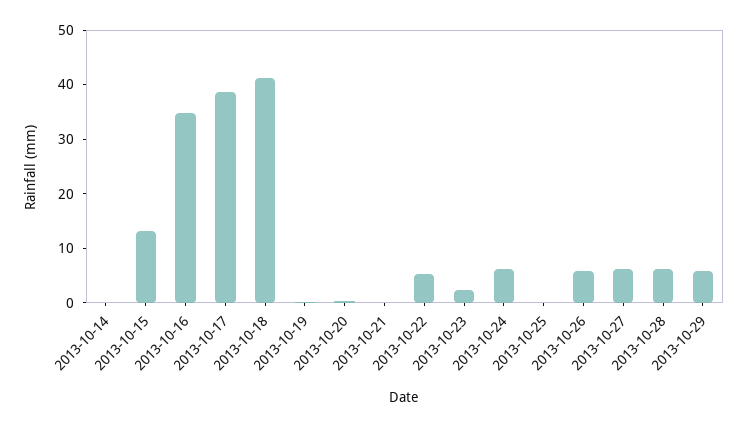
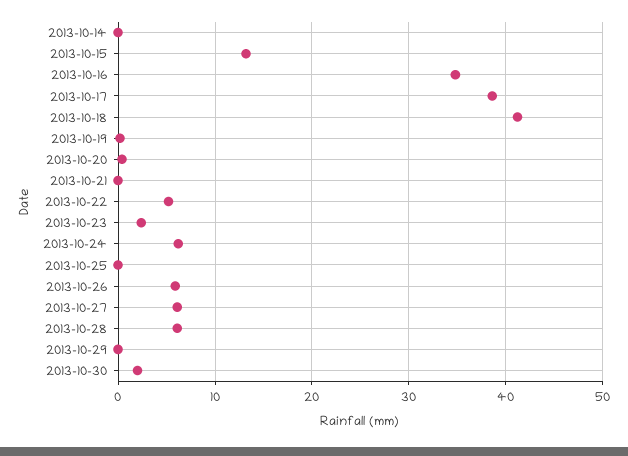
2013-10-29: 6 -> 0
2013-10-30: none -> 2

